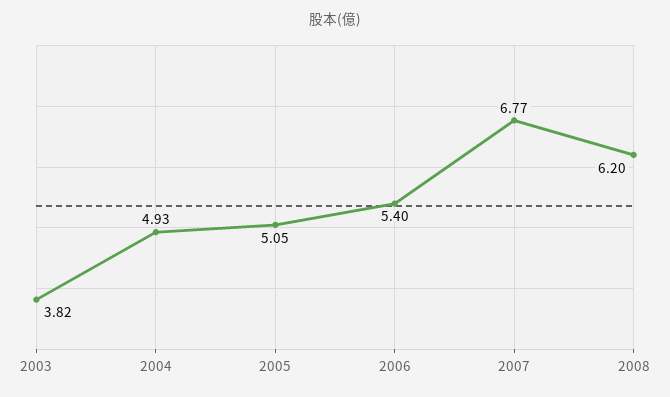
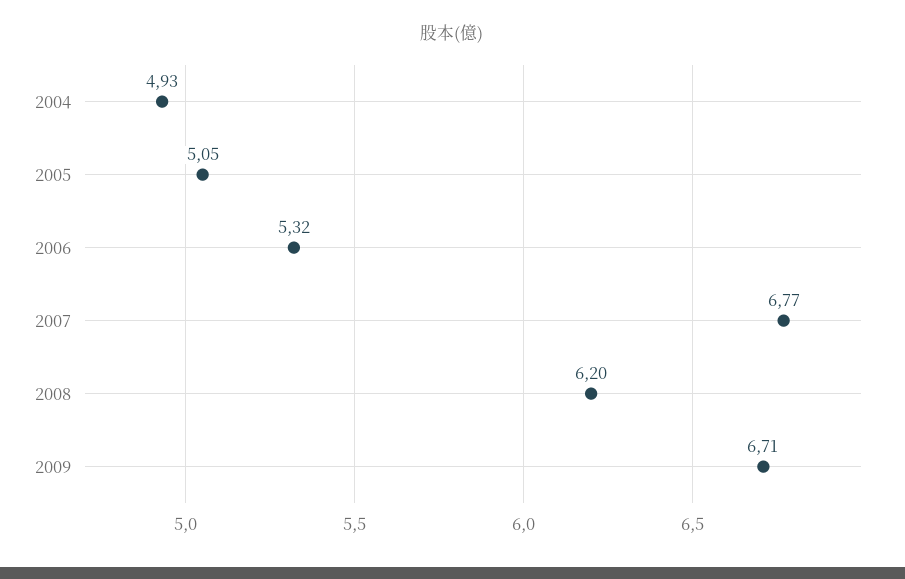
2003: 3.82 -> none
2006: 5.4 -> 5.32
2009: none -> 6.71

